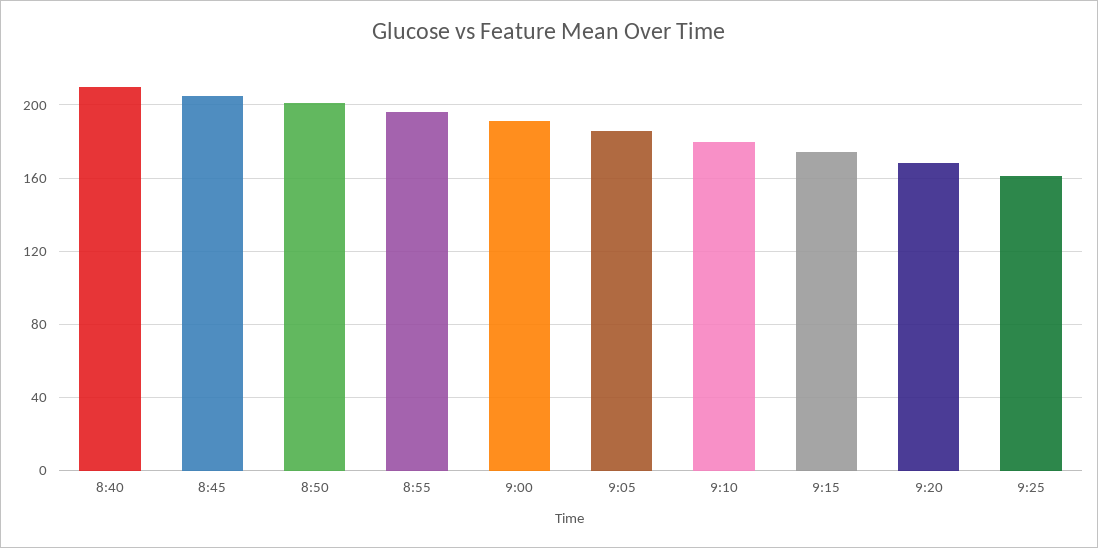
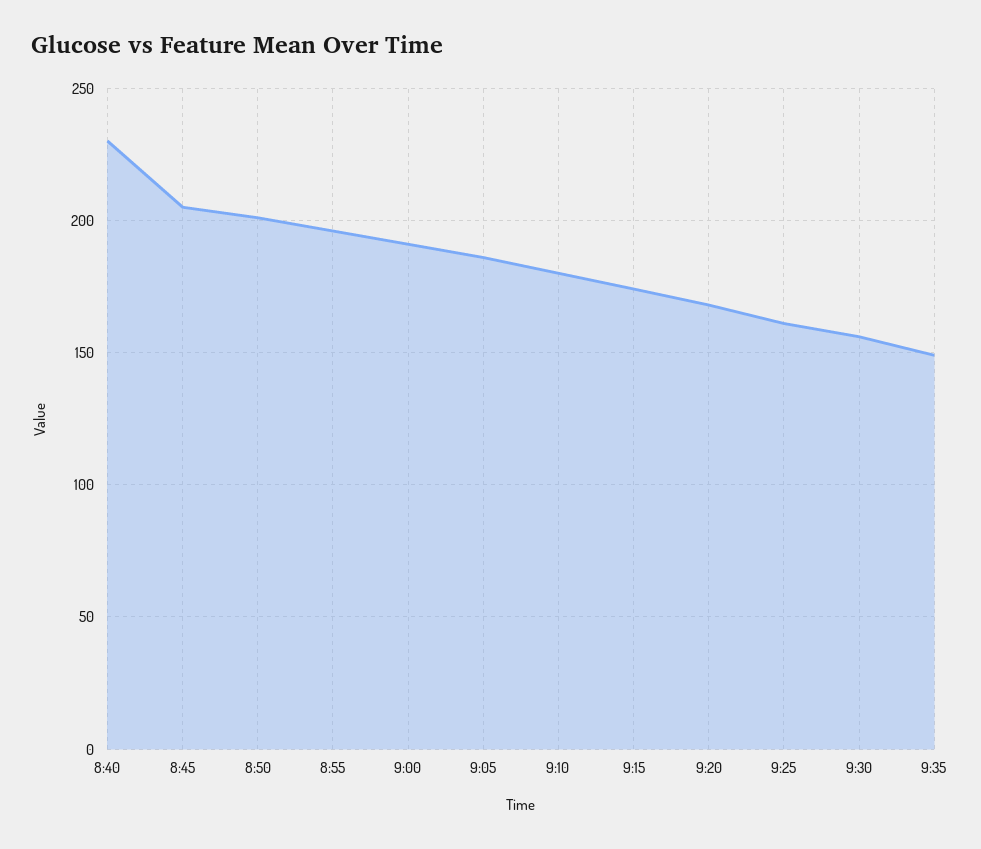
8:40: 210 -> 230
9:30: none -> 155
9:35: none -> 150

